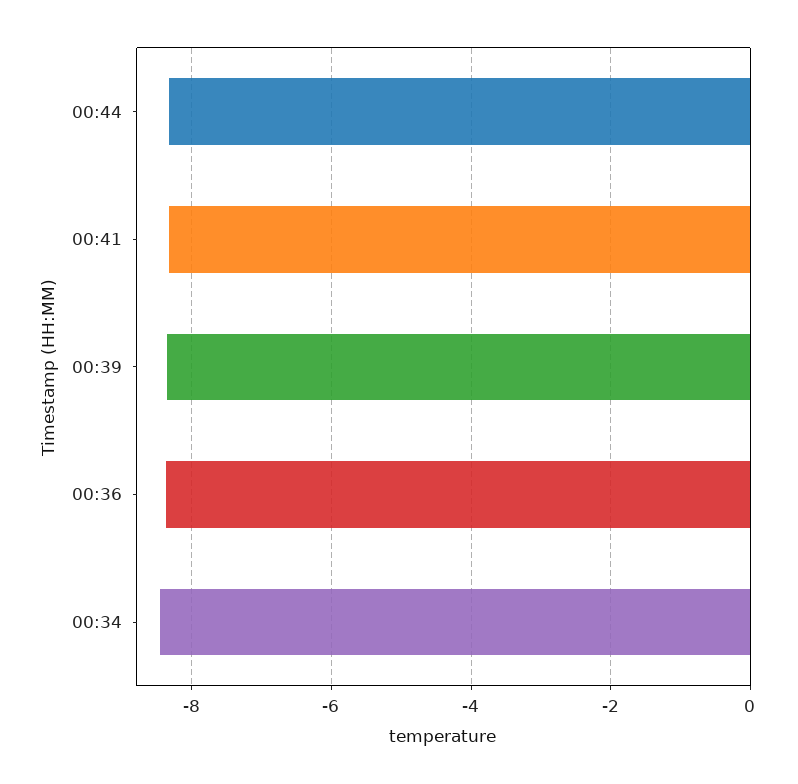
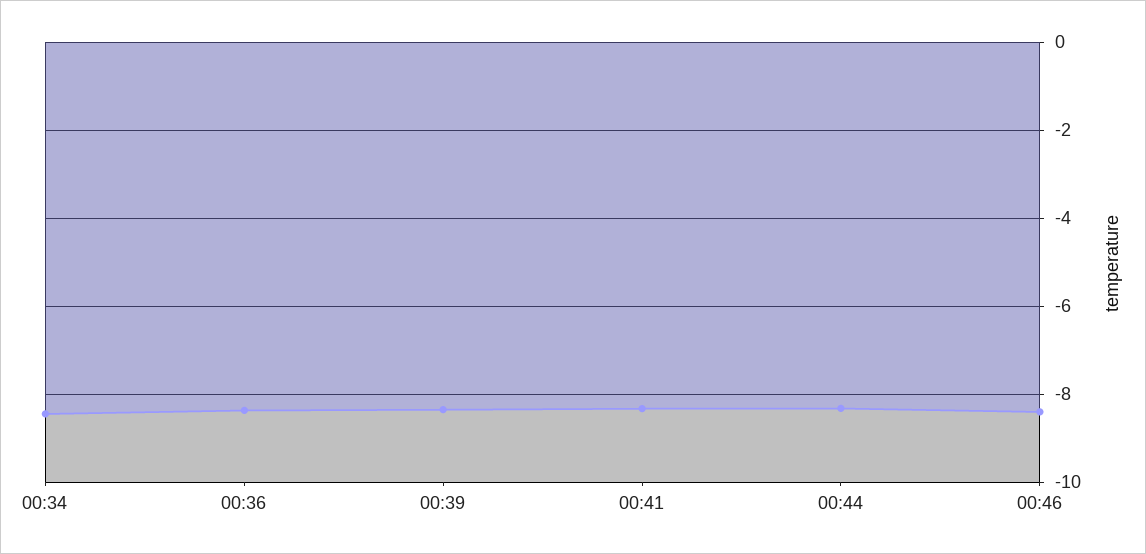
00:46: none -> -8.4

